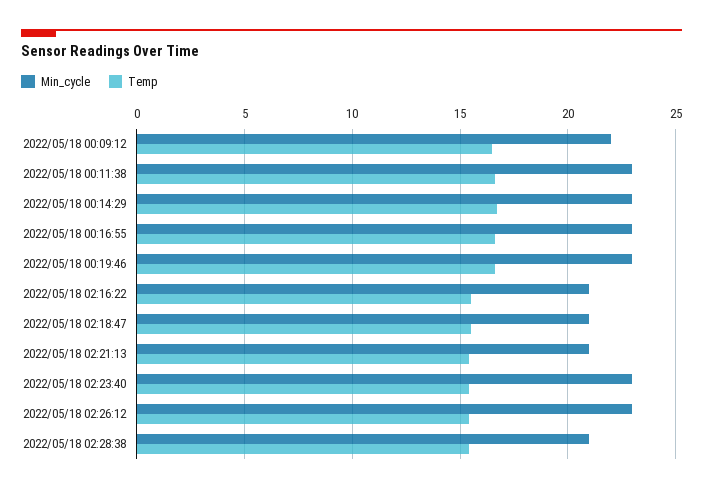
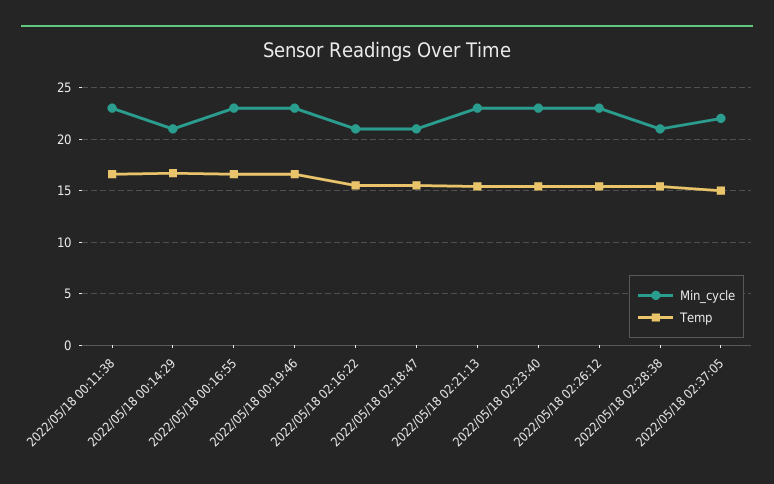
Min_cycle, 2022/05/18 00:09:12: 22 -> none
Temp, 2022/05/18 00:09:12: 16.5 -> none
Min_cycle, 2022/05/18 00:14:29: 23 -> 21
Min_cycle, 2022/05/18 02:21:13: 21 -> 23
Min_cycle, 2022/05/18 02:37:05: none -> 22
Temp, 2022/05/18 02:37:05: none -> 15

